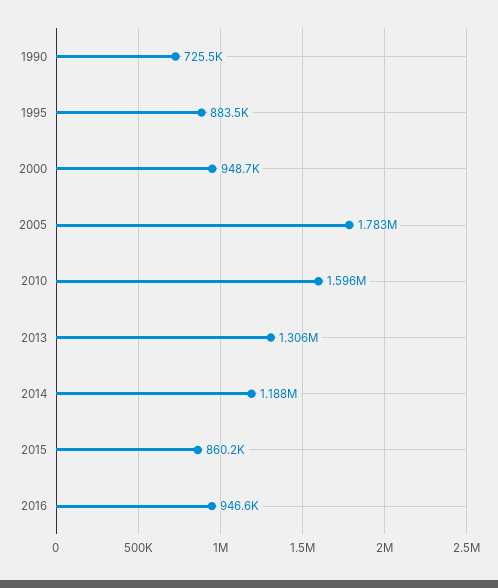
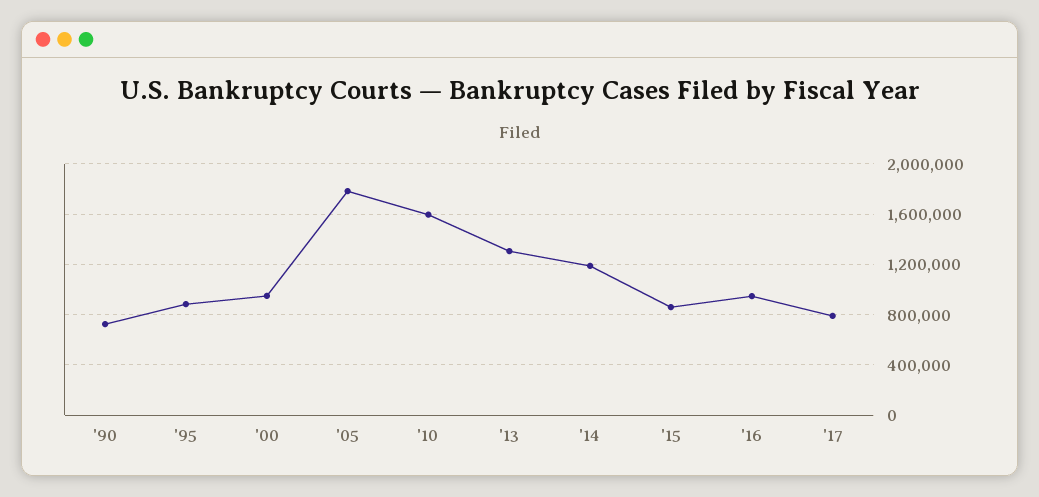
'17: none -> 800000

